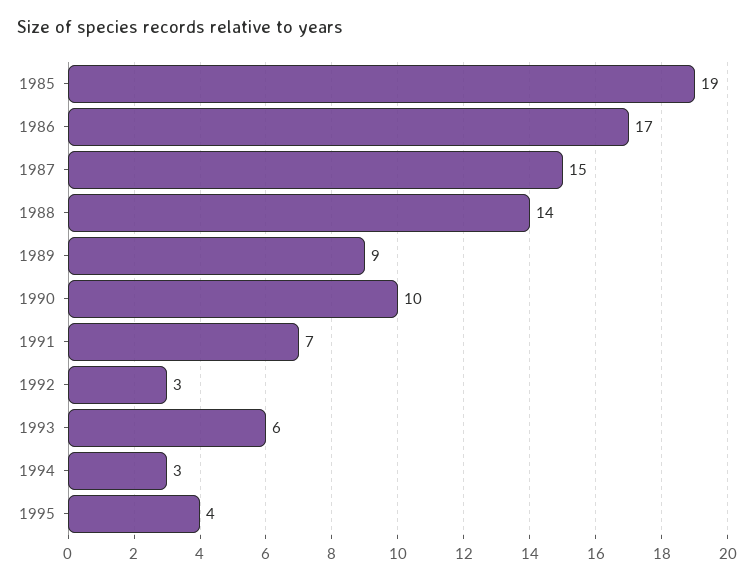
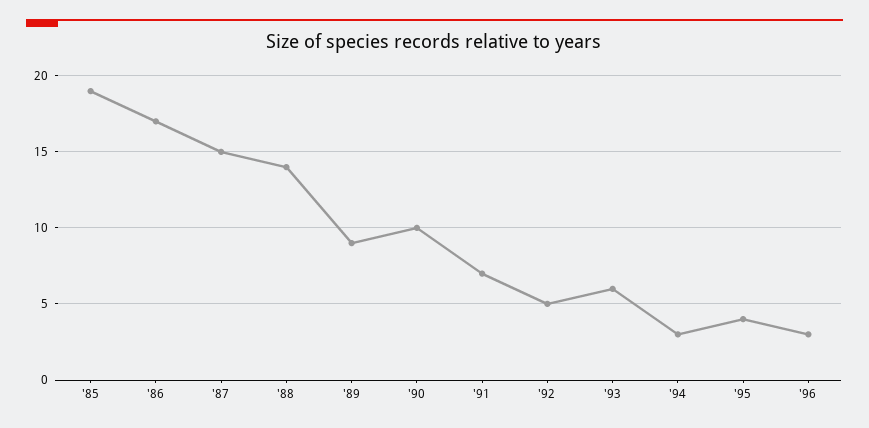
1992: 3 -> 5
'96: none -> 3

